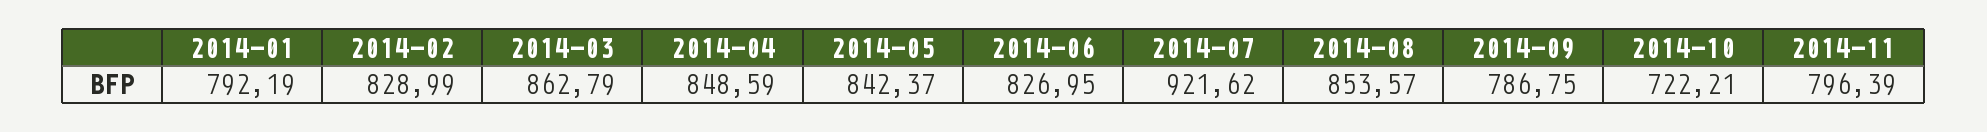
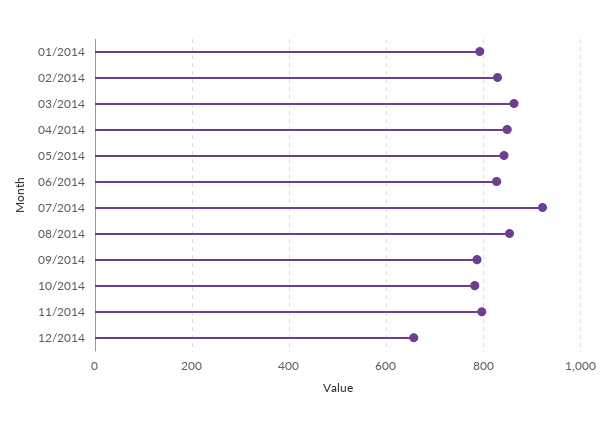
2014-10: 722.21 -> 780
12/2014: none -> 660

